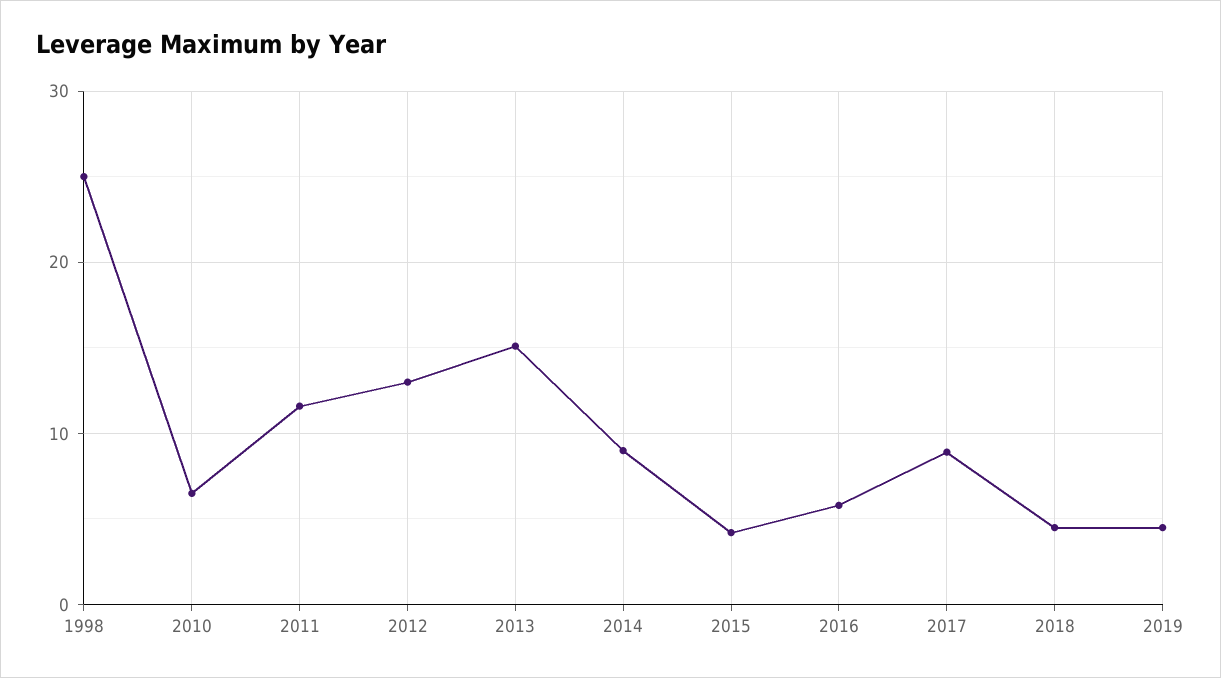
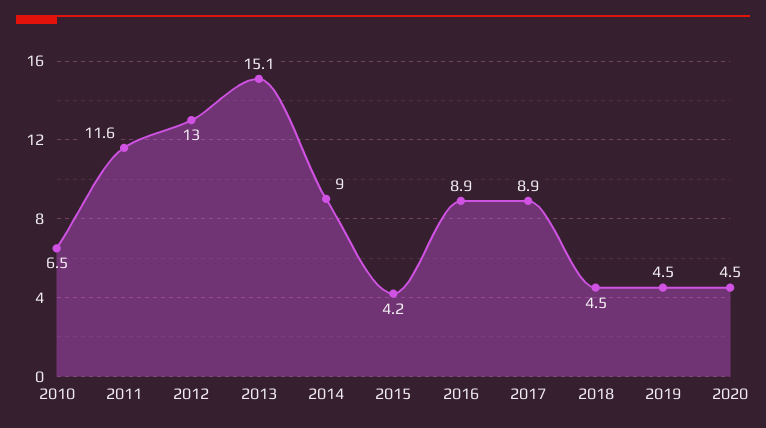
1998: 25 -> none
2016: 6 -> 8.9
2020: none -> 4.5

